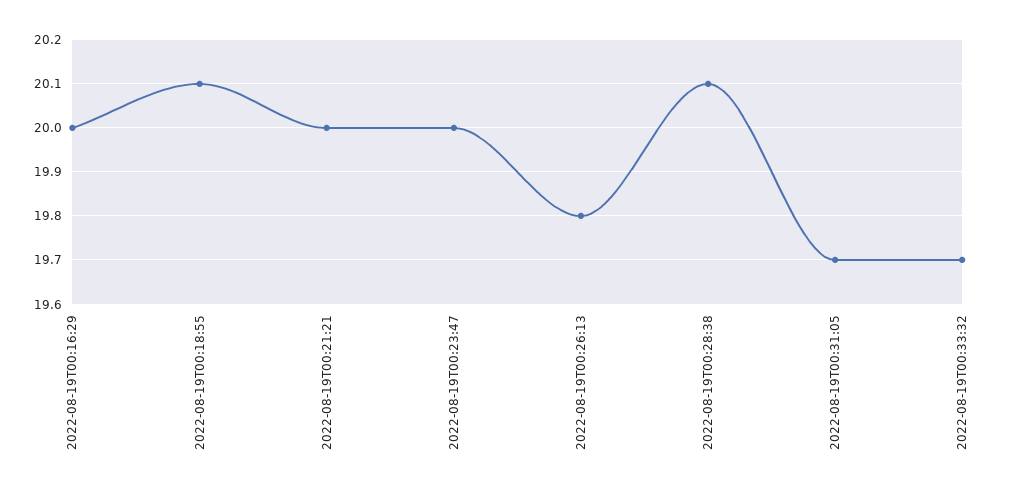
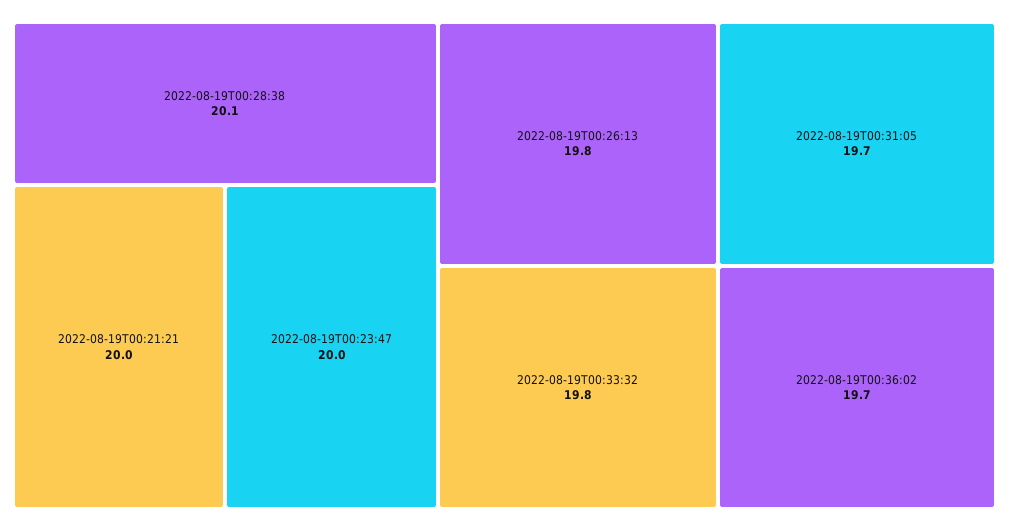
2022-08-19T00:16:29: 20 -> none
2022-08-19T00:18:55: 20.1 -> none
2022-08-19T00:33:32: 19.7 -> 19.8
2022-08-19T00:36:02: none -> 19.7

